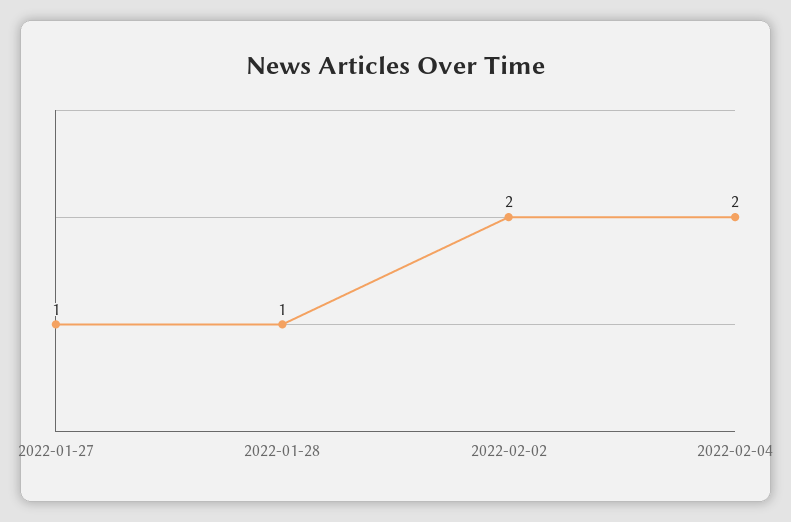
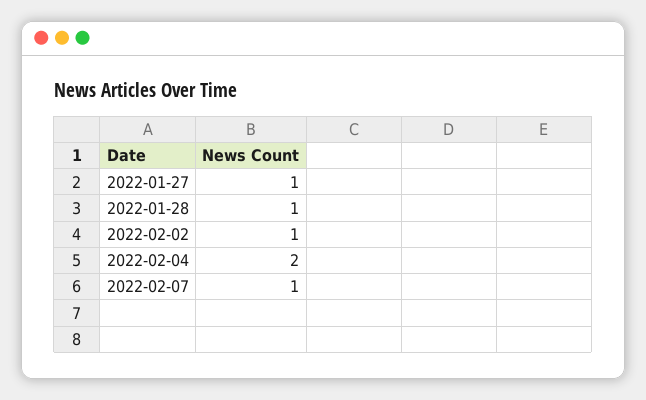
2022-02-02: 2 -> 1
2022-02-07: none -> 1

